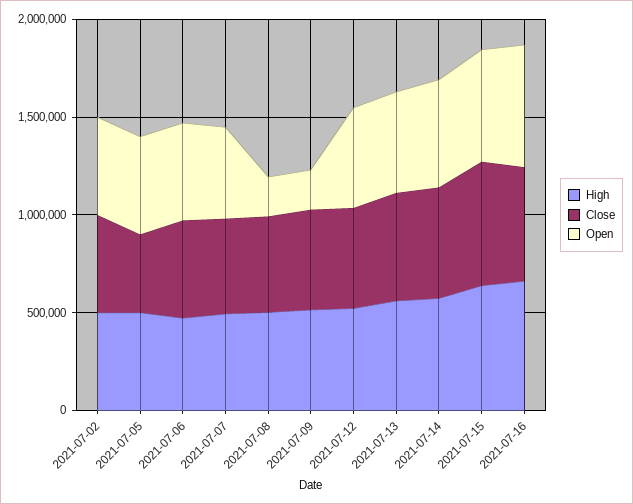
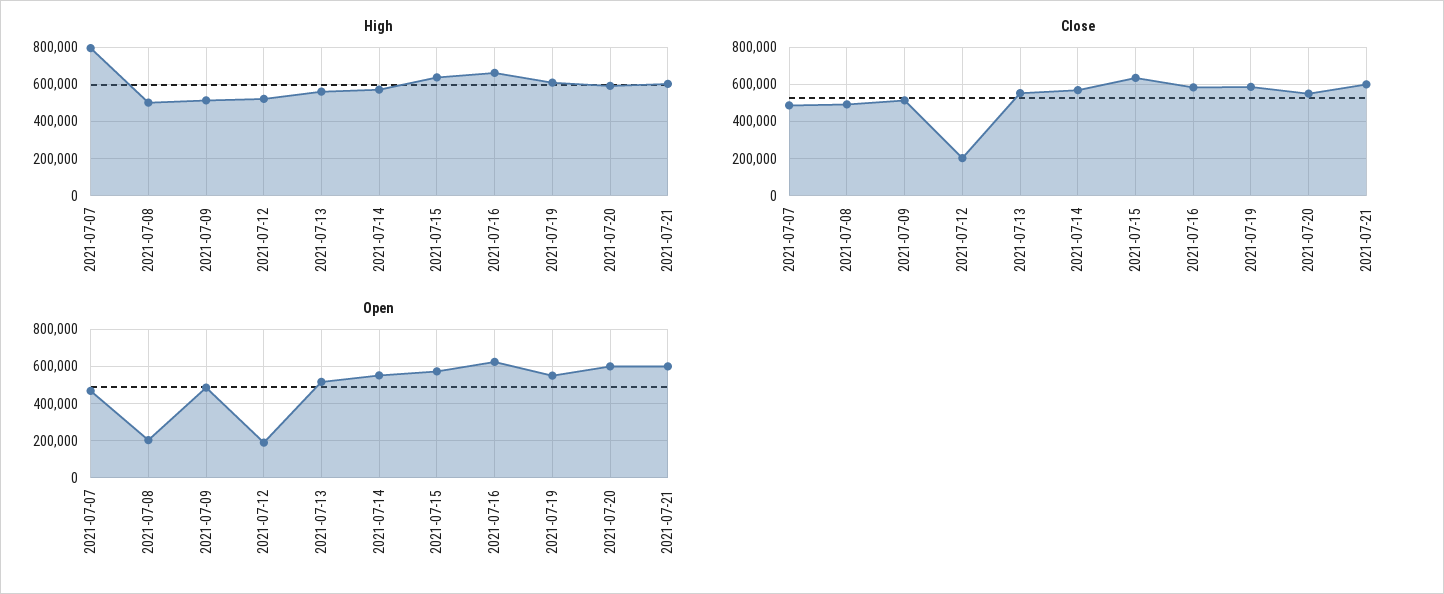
High, 2021-07-02: 500000 -> none
Close, 2021-07-02: 500000 -> none
Open, 2021-07-02: 500000 -> none
High, 2021-07-05: 500000 -> none
Close, 2021-07-05: 400000 -> none
Open, 2021-07-05: 500000 -> none
High, 2021-07-06: 500000 -> none
Close, 2021-07-06: 500000 -> none
Open, 2021-07-06: 500000 -> none
High, 2021-07-07: 500000 -> 800000
Open, 2021-07-09: 200000 -> 500000
Close, 2021-07-12: 500000 -> 200000
Open, 2021-07-12: 500000 -> 200000
High, 2021-07-19: none -> 600000
High, 2021-07-20: none -> 600000
High, 2021-07-21: none -> 600000
Close, 2021-07-19: none -> 600000
Close, 2021-07-20: none -> 550000
Close, 2021-07-21: none -> 600000
Open, 2021-07-19: none -> 550000
Open, 2021-07-20: none -> 600000
Open, 2021-07-21: none -> 600000

